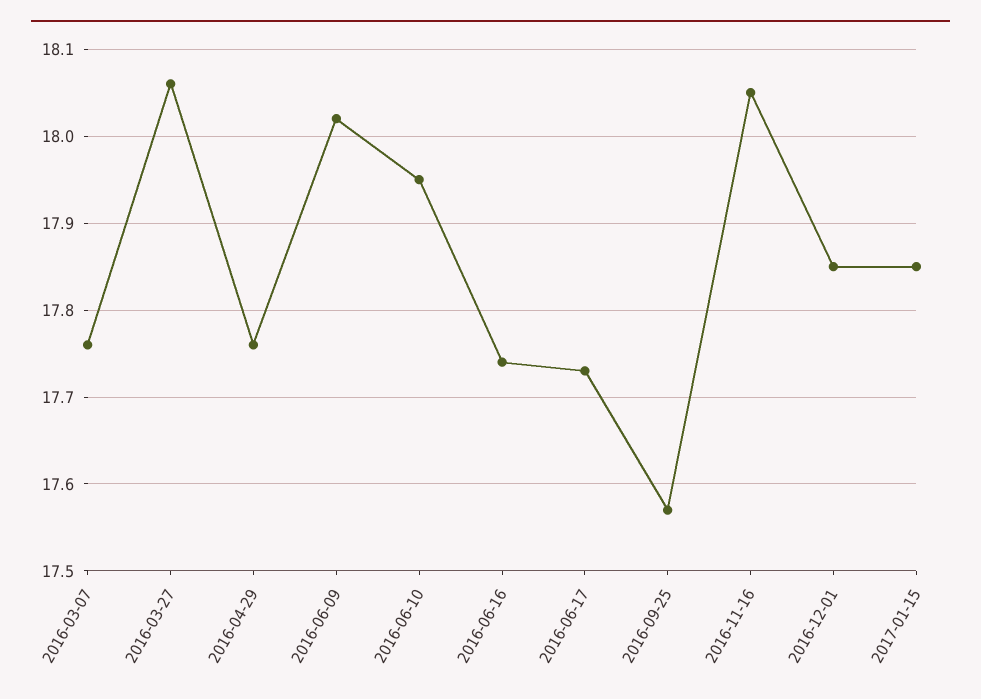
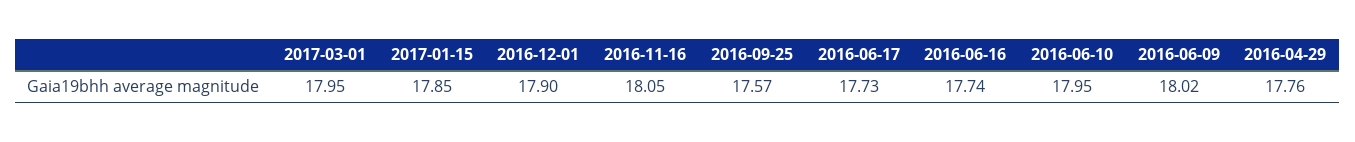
2016-03-07: 17.76 -> none
2016-03-27: 18.06 -> none
2016-12-01: 17.85 -> 17.9
2017-03-01: none -> 17.95

